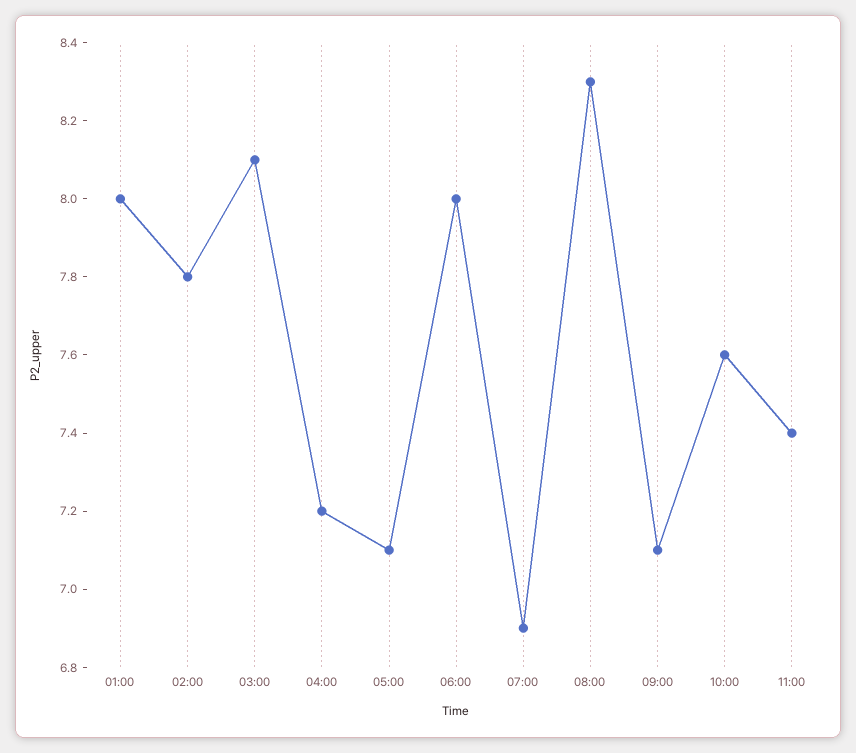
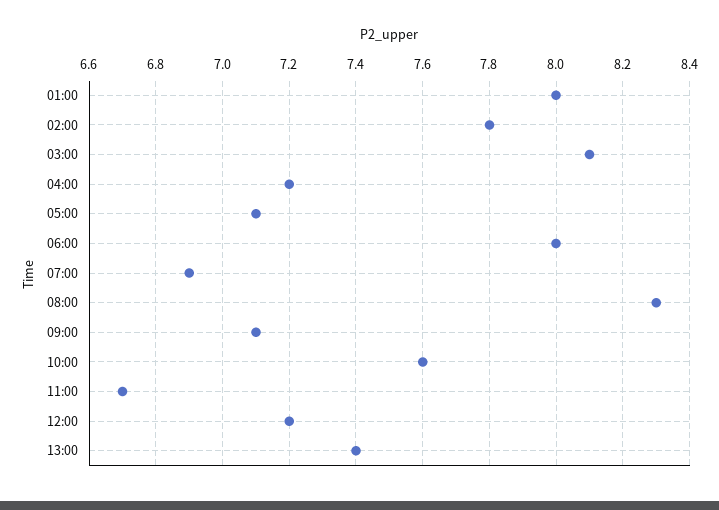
11:00: 7.4 -> 6.7
12:00: none -> 7.2
13:00: none -> 7.4

